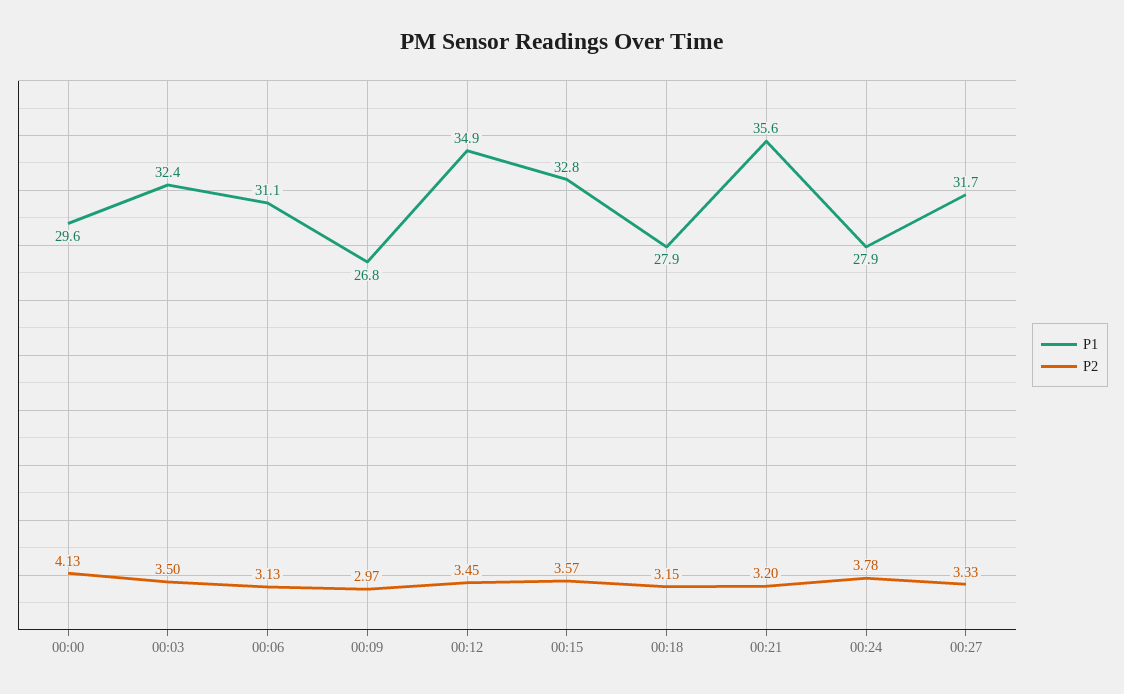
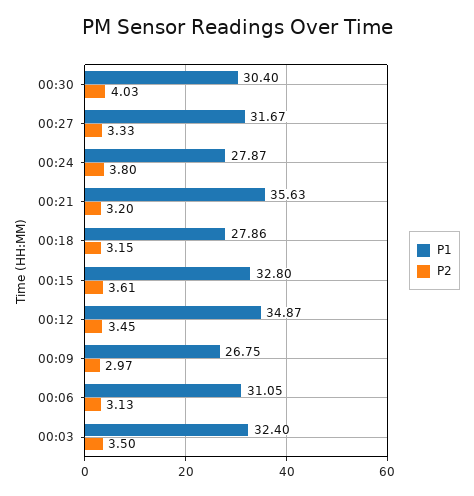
P1, 00:00: 29.6 -> none
P2, 00:00: 4.13 -> none
P2, 00:15: 3.57 -> 3.61
P2, 00:24: 3.78 -> 3.8
P1, 00:30: none -> 30.4
P2, 00:30: none -> 4.03

